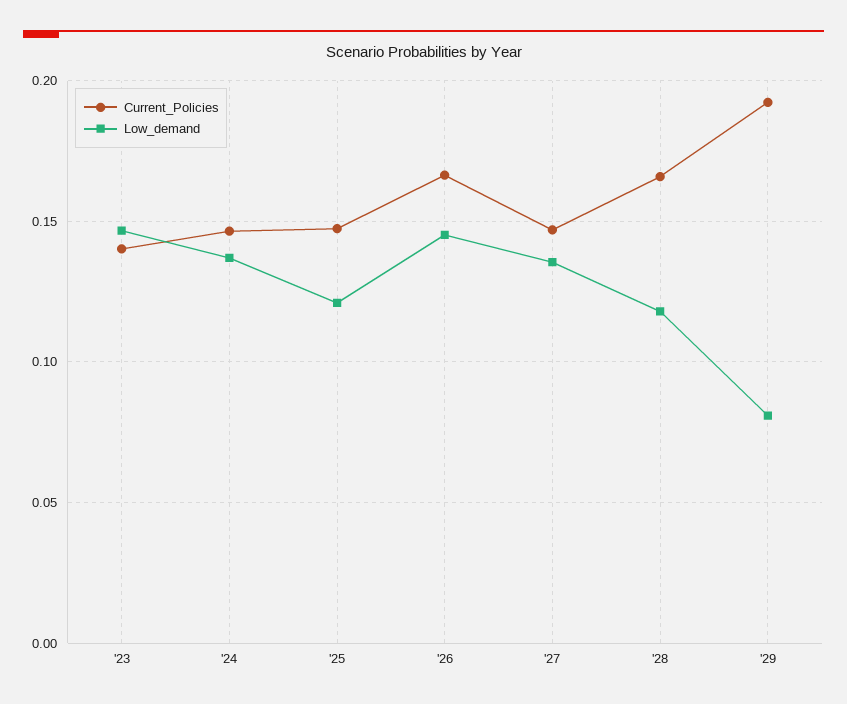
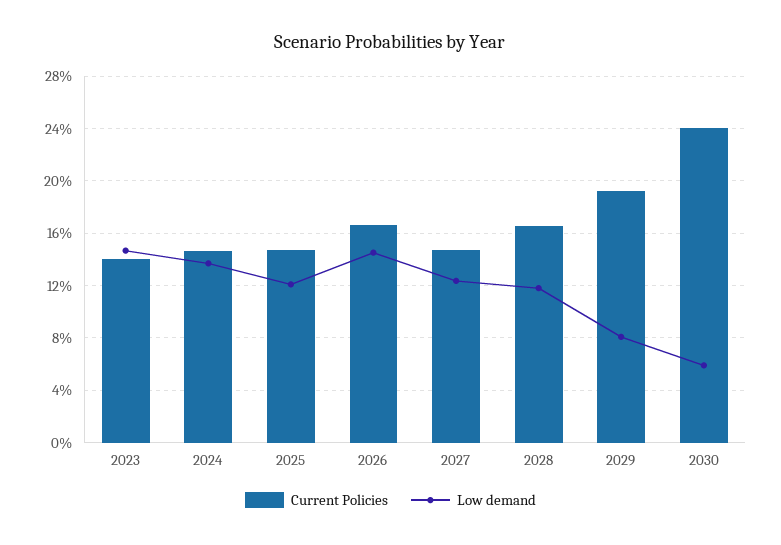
Low_demand, '27: 0.135 -> 0.125
Current_Policies, 2030: none -> 0.24
Low_demand, 2030: none -> 0.06

